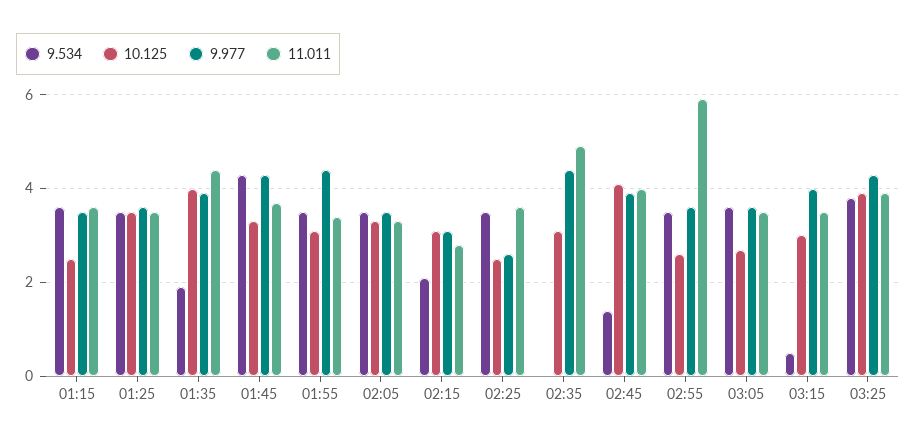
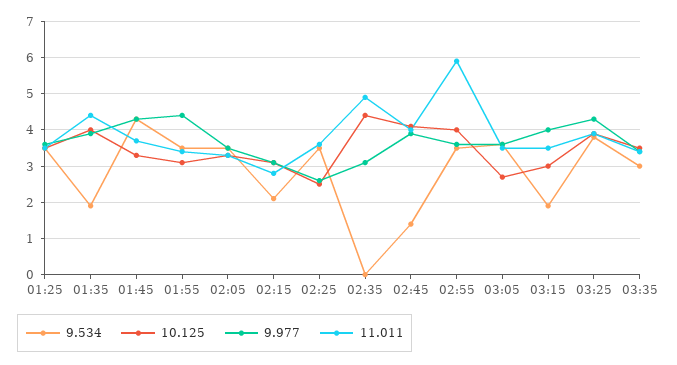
9.534, 01:15: 3.5 -> none
10.125, 01:15: 2.5 -> none
9.977, 01:15: 3.5 -> none
11.011, 01:15: 3.5 -> none
10.125, 02:35: 3 -> 4.5
9.977, 02:35: 4.5 -> 3
10.125, 02:55: 2.5 -> 4
9.534, 03:15: 0.5 -> 2
9.534, 03:35: none -> 3
10.125, 03:35: none -> 3.5
9.977, 03:35: none -> 3.5
11.011, 03:35: none -> 3.5

